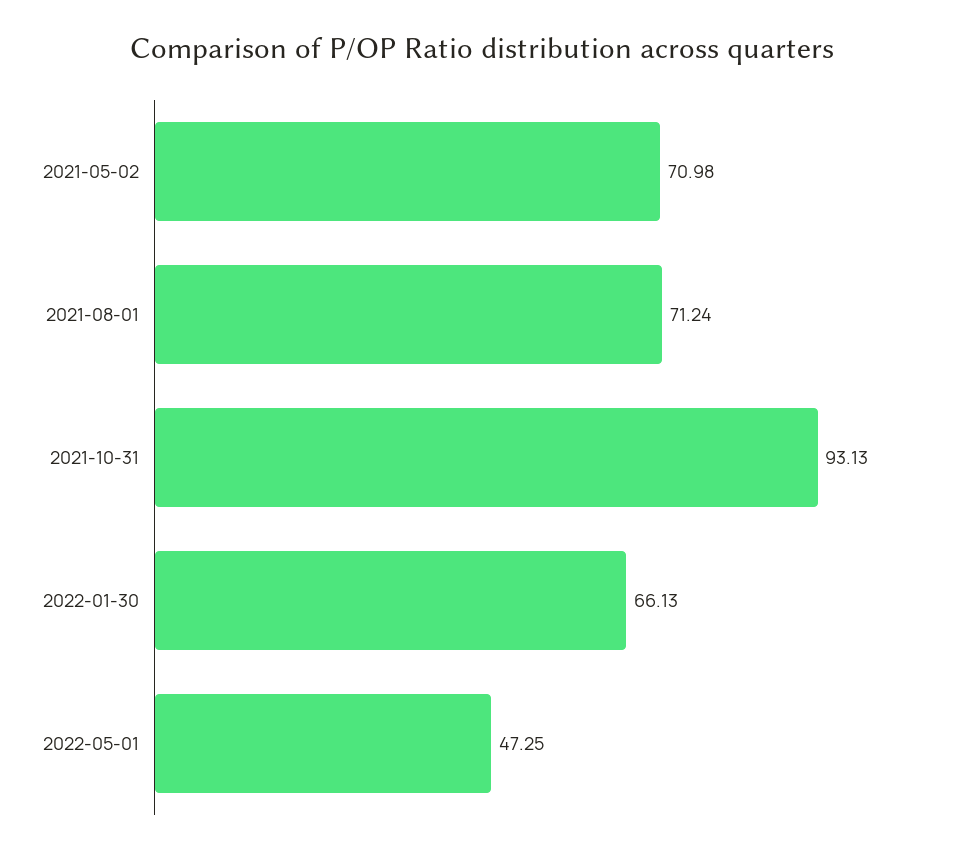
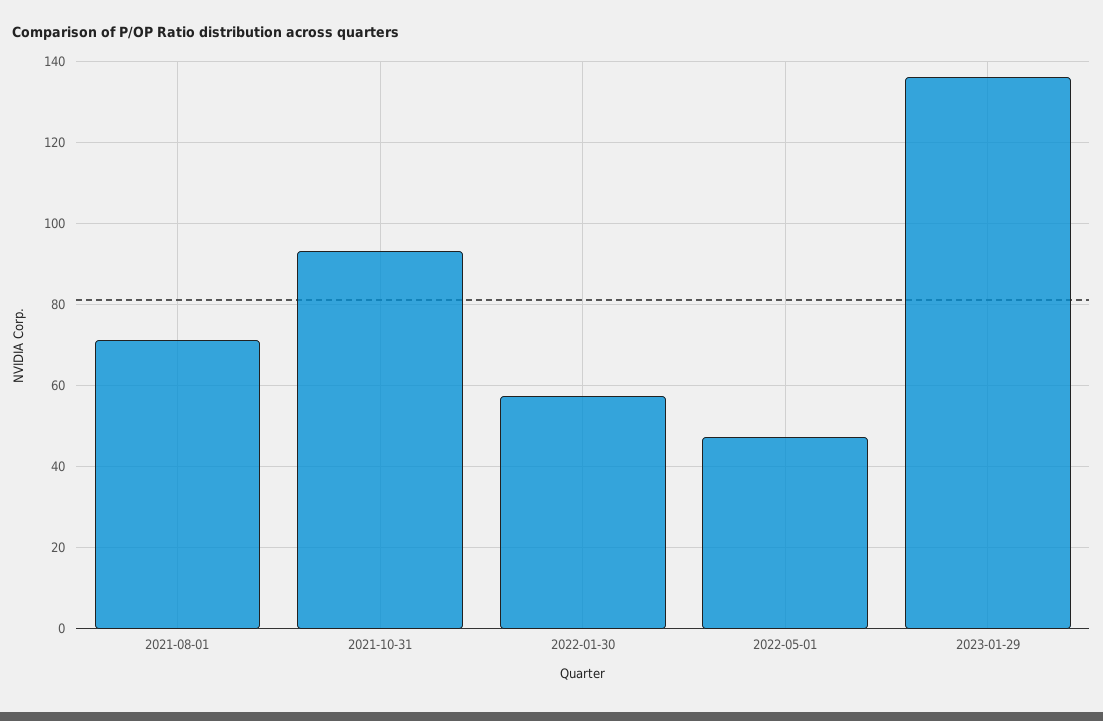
2021-05-02: 70.98 -> none
2022-01-30: 66.13 -> 58
2023-01-29: none -> 136

